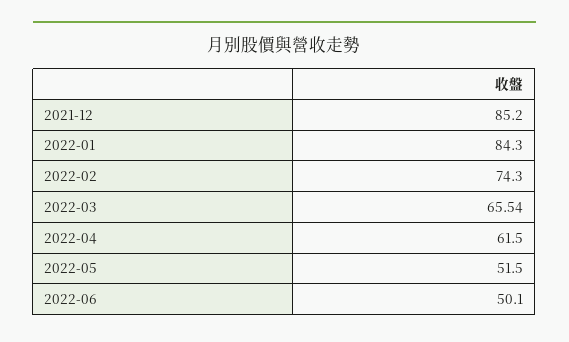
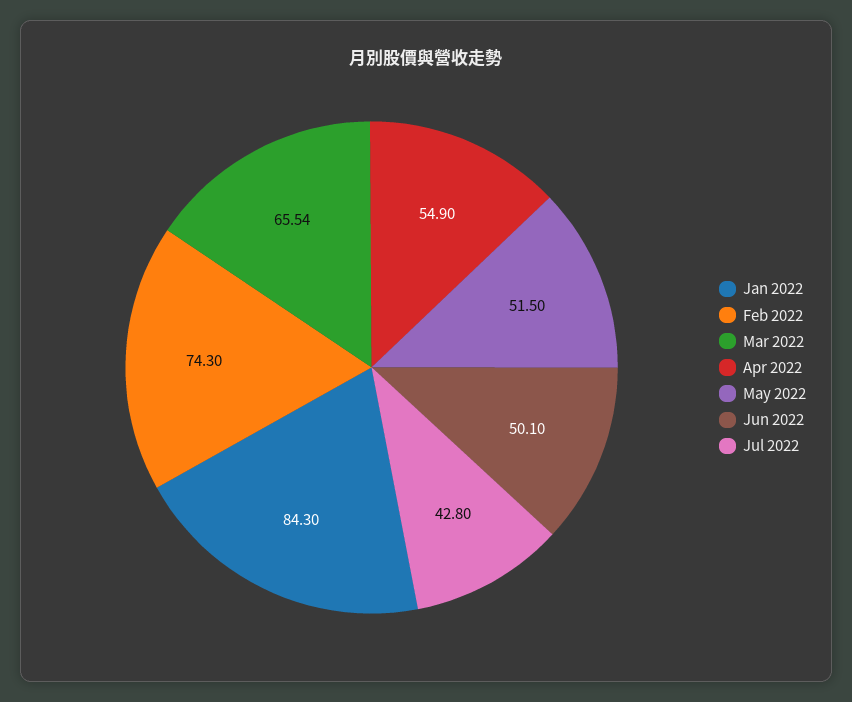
2021-12: 85.2 -> none
2022-04: 61.5 -> 54.9
Jul 2022: none -> 42.8

